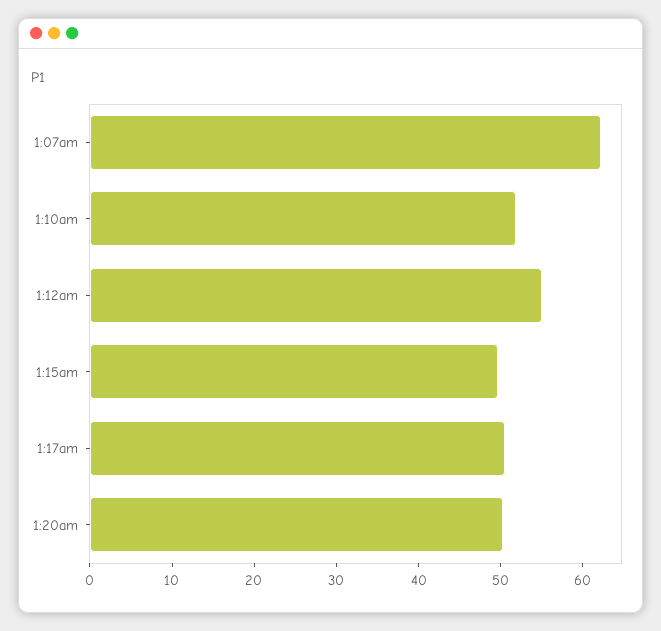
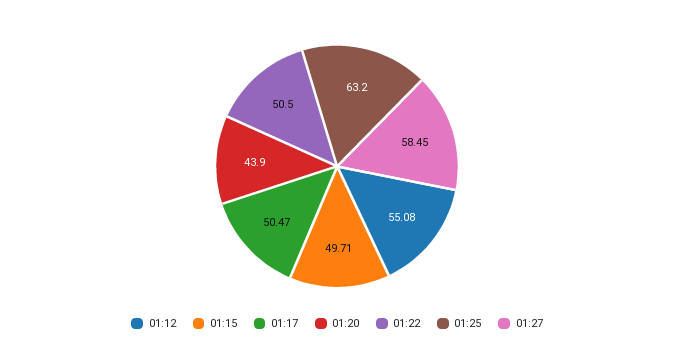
1:07am: 62 -> none
1:10am: 52 -> none
1:20am: 50 -> 43.9
01:22: none -> 50.5
01:25: none -> 63.2
01:27: none -> 58.45

